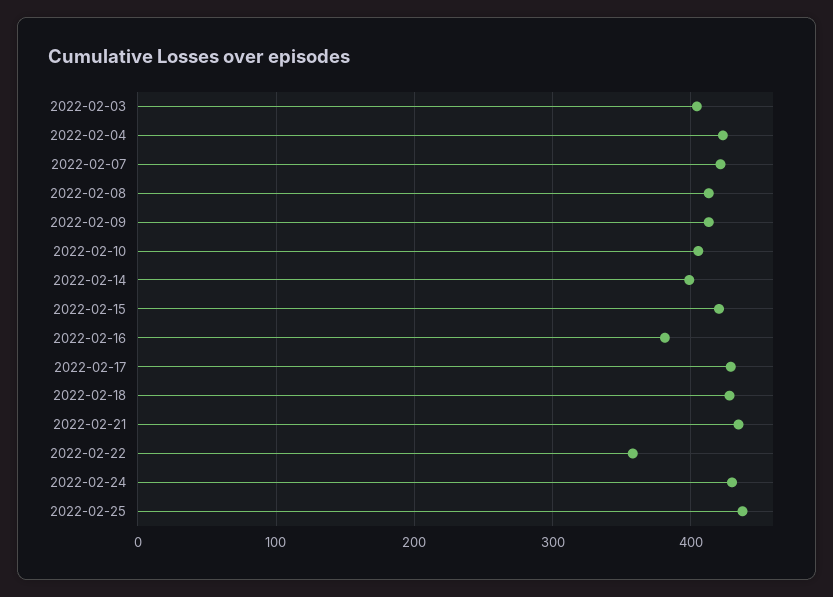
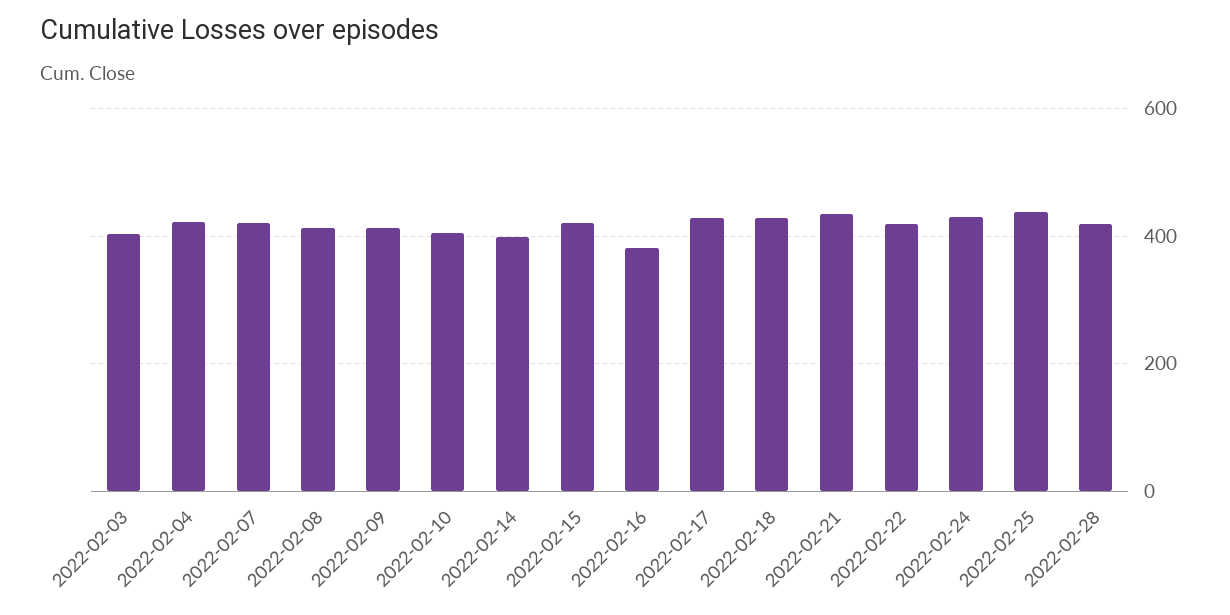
2022-02-22: 360 -> 420
2022-02-28: none -> 420

